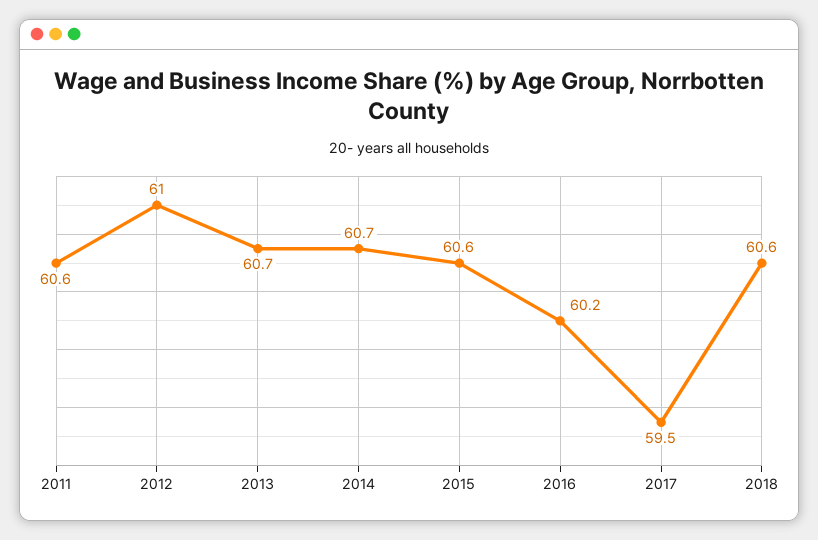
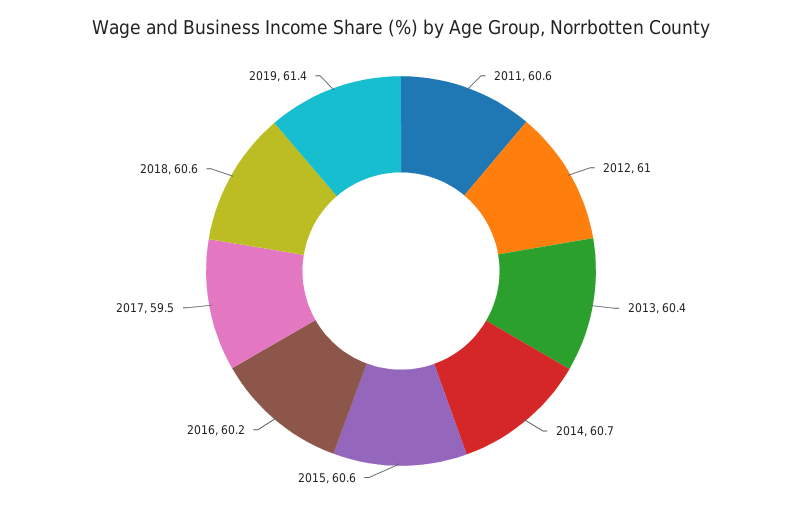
2013: 60.7 -> 60.4
2019: none -> 61.4

